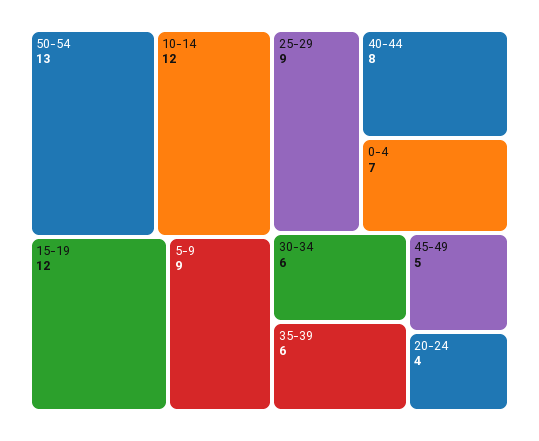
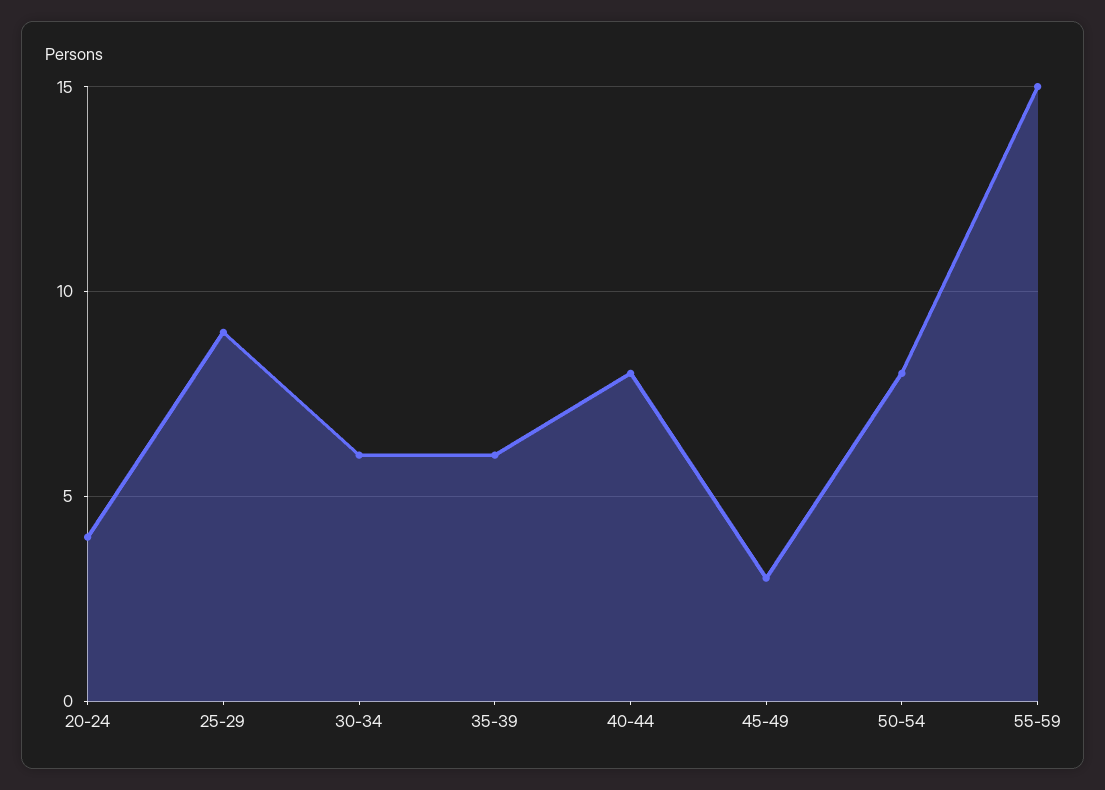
50-54: 13 -> 8
10-14: 12 -> none
15-19: 12 -> none
5-9: 9 -> none
0-4: 7 -> none
45-49: 5 -> 3
55-59: none -> 15

